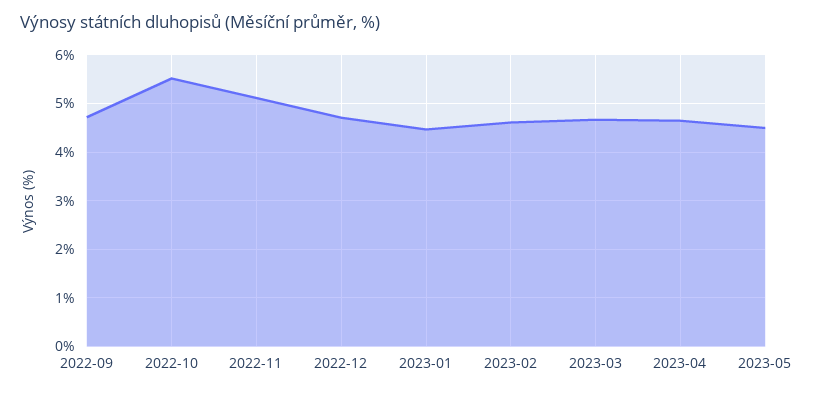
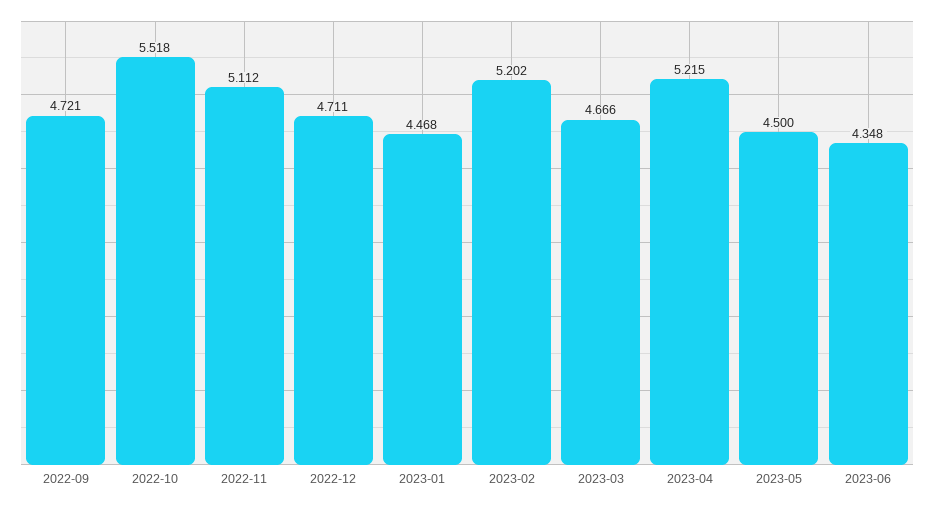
2023-02: 4.6 -> 5.202
2023-04: 4.6 -> 5.215
2023-06: none -> 4.348

